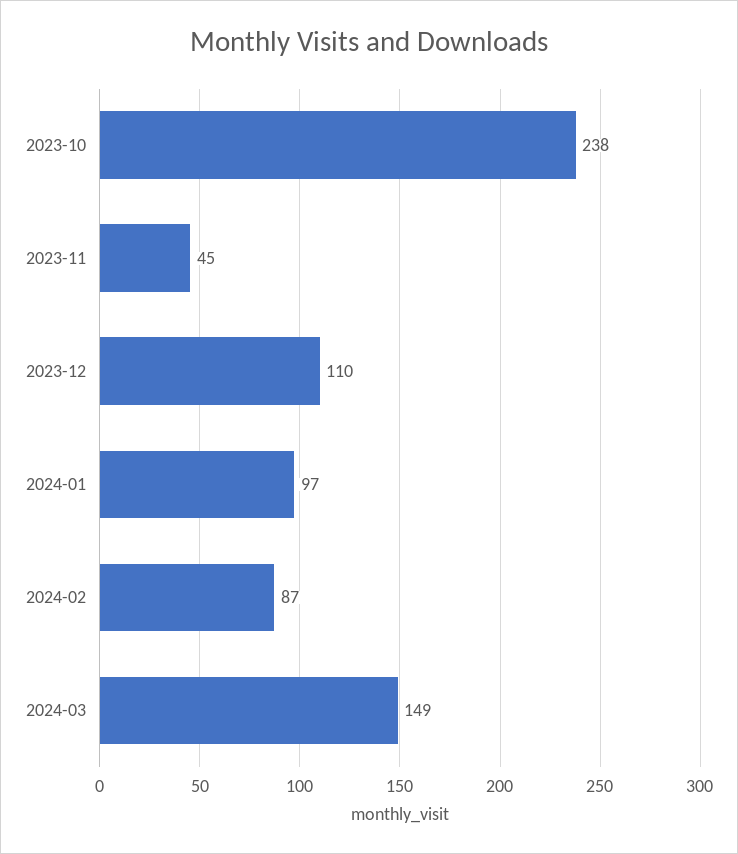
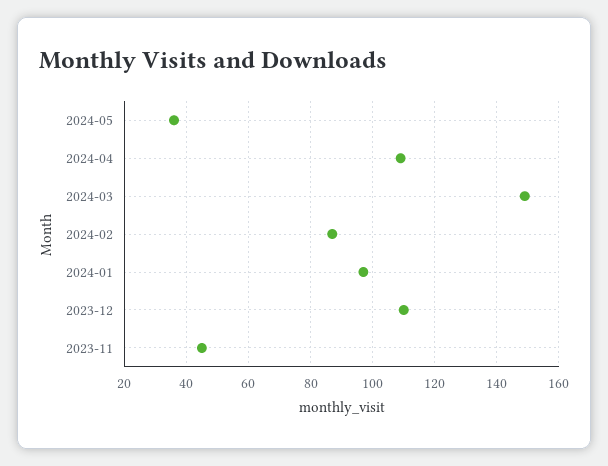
2023-10: 238 -> none
2024-05: none -> 35
2024-04: none -> 110

